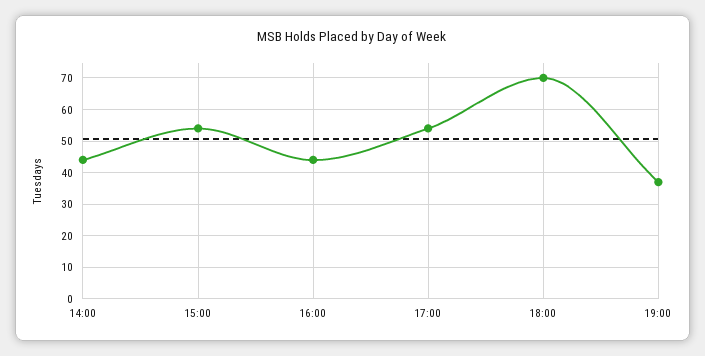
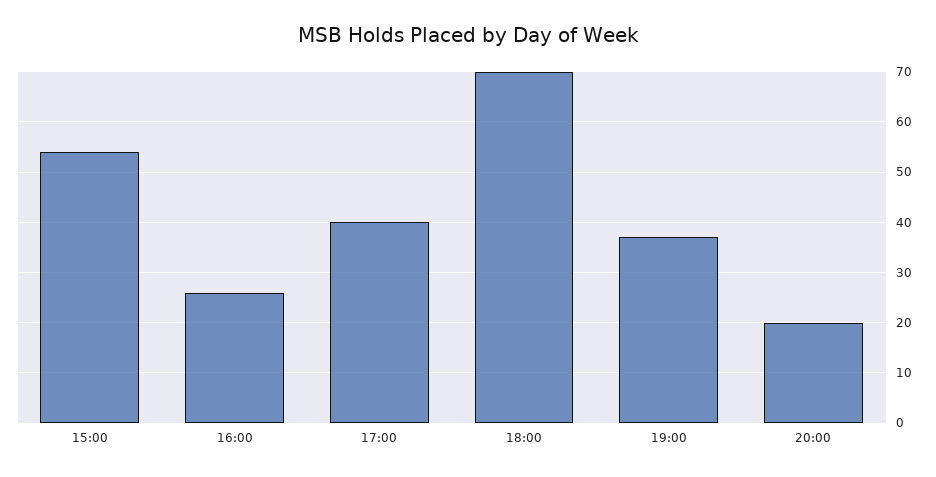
14:00: 45 -> none
16:00: 45 -> 25
17:00: 55 -> 40
20:00: none -> 20

